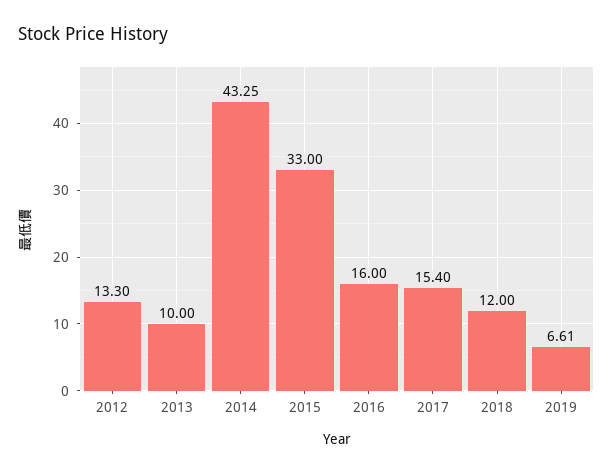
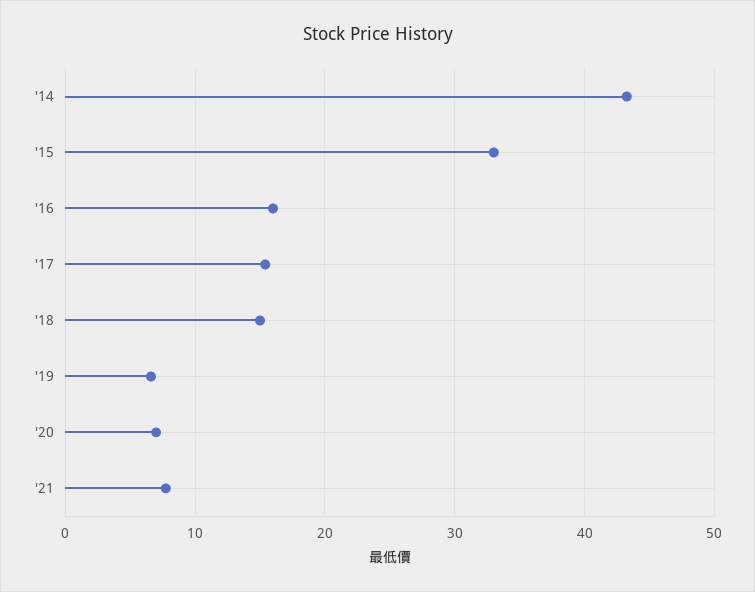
2012: 13.3 -> none
2013: 10 -> none
2018: 12 -> 15
'20: none -> 7
'21: none -> 8

